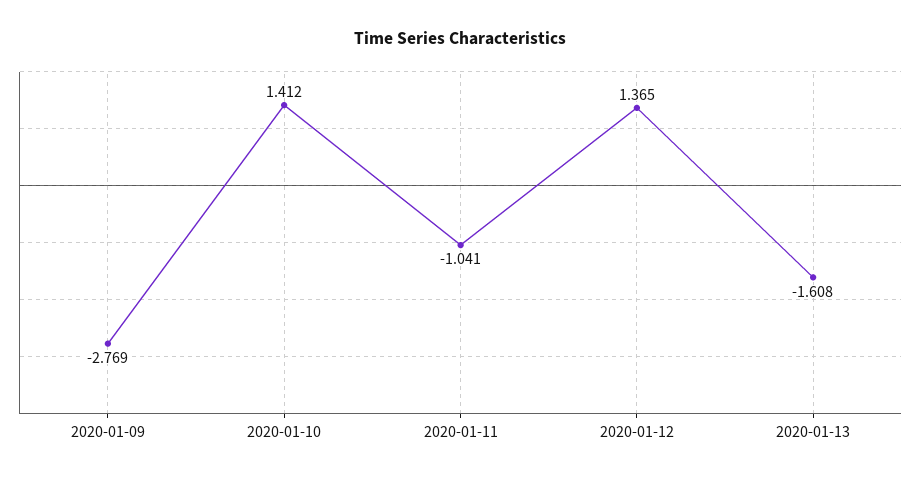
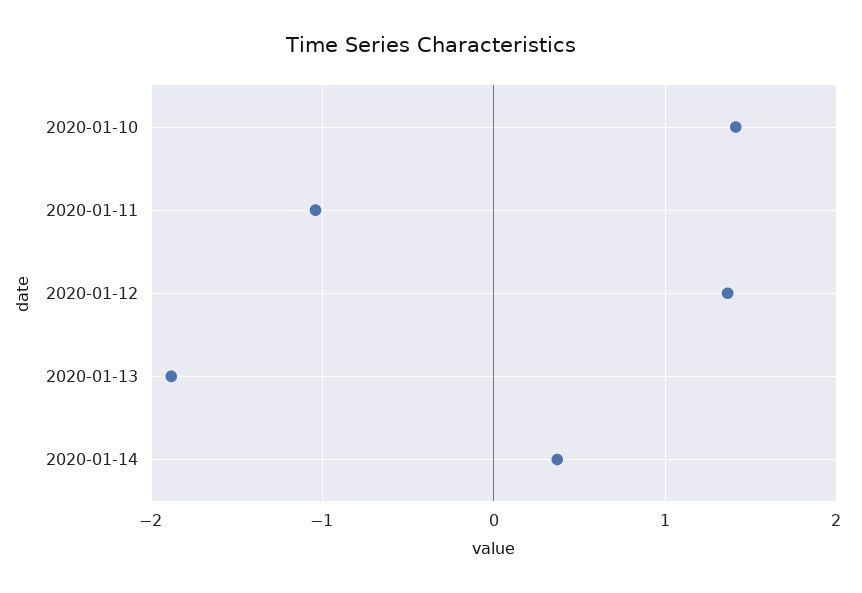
2020-01-09: -2.769 -> none
2020-01-13: -1.608 -> -1.9
2020-01-14: none -> 0.4

